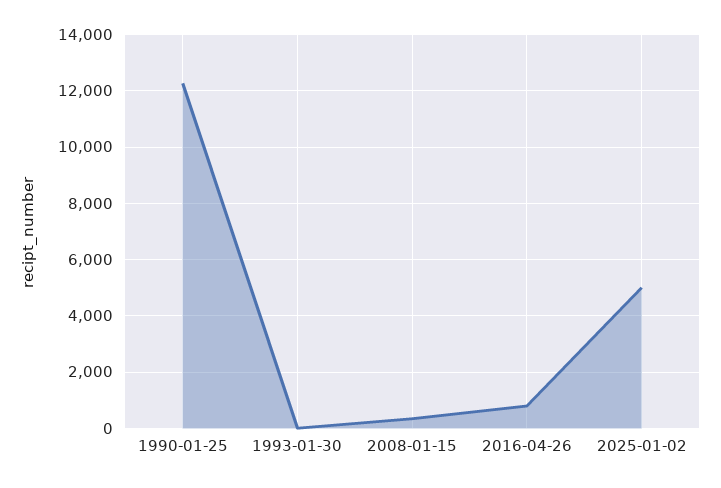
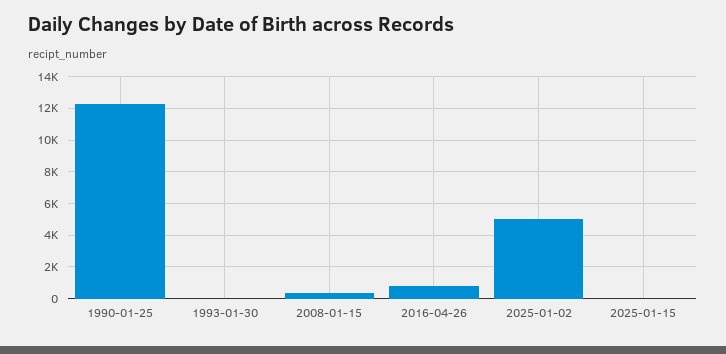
2025-01-15: none -> 0

